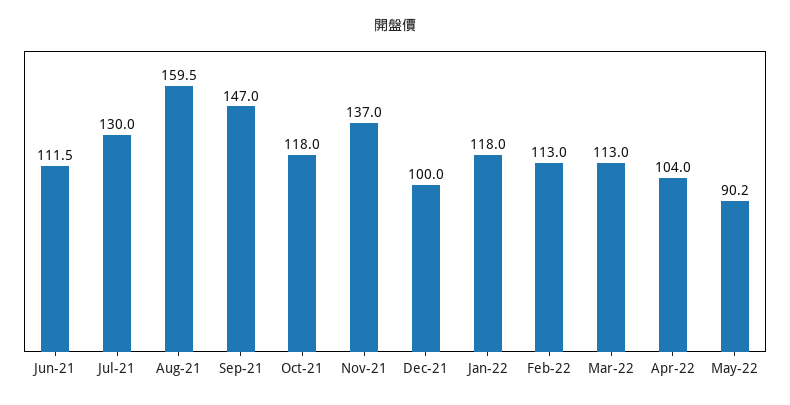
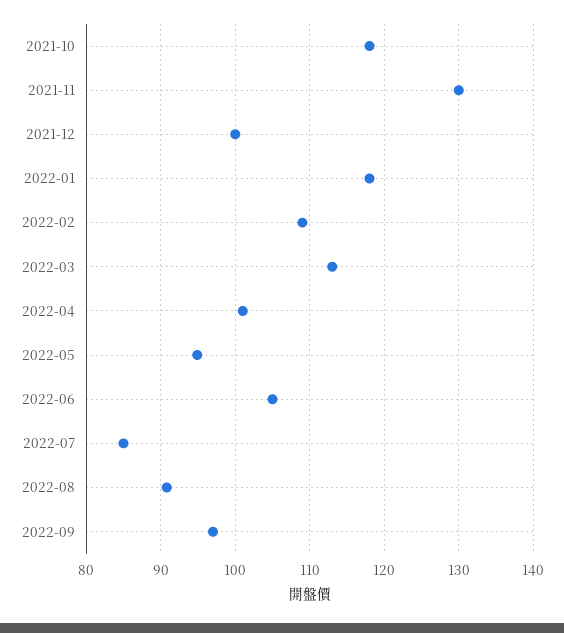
Jun-21: 111.5 -> none
Jul-21: 130 -> none
Aug-21: 159.5 -> none
Sep-21: 147 -> none
Nov-21: 137 -> 130
Feb-22: 113 -> 109
Apr-22: 104 -> 101
May-22: 90.2 -> 95
2022-06: none -> 105
2022-07: none -> 85
2022-08: none -> 91
2022-09: none -> 97

